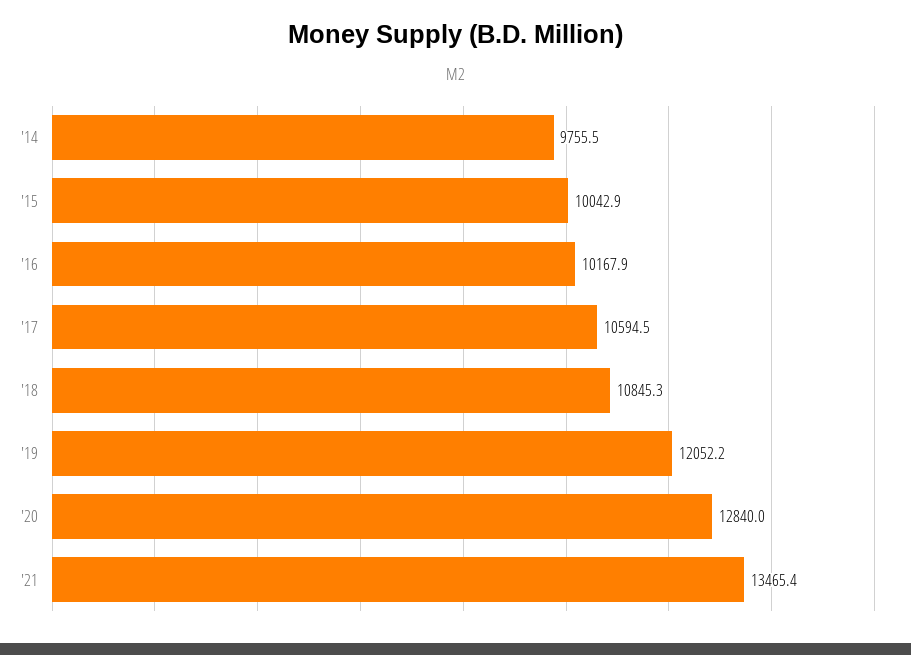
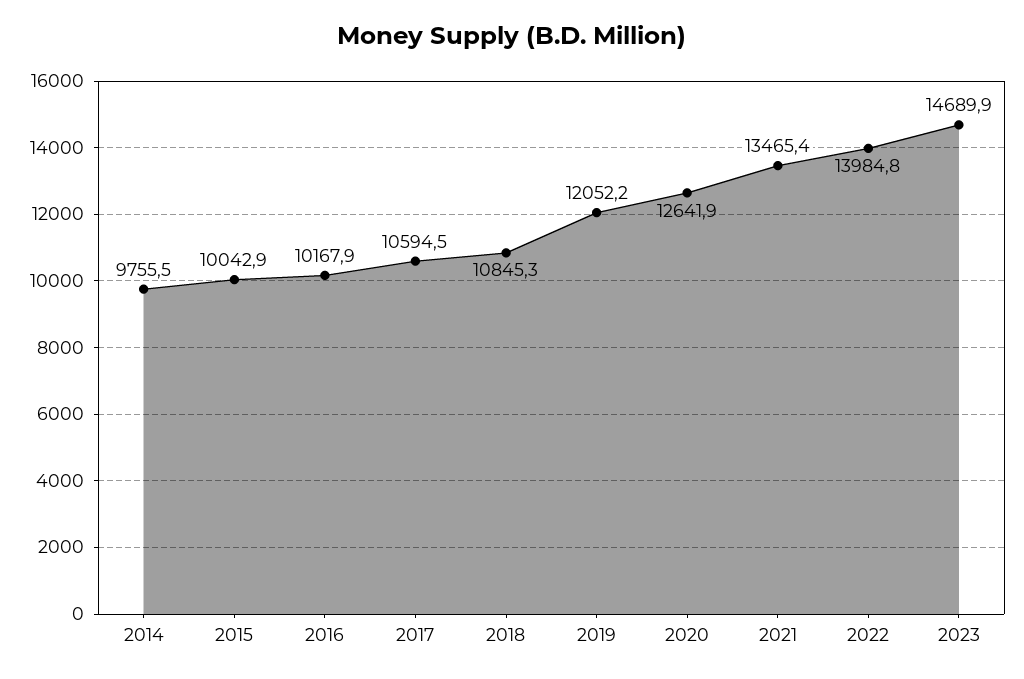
'20: 12840 -> 12641.9
2022: none -> 13984.8
2023: none -> 14689.9

